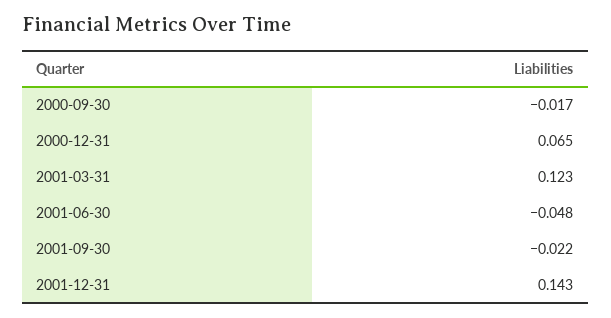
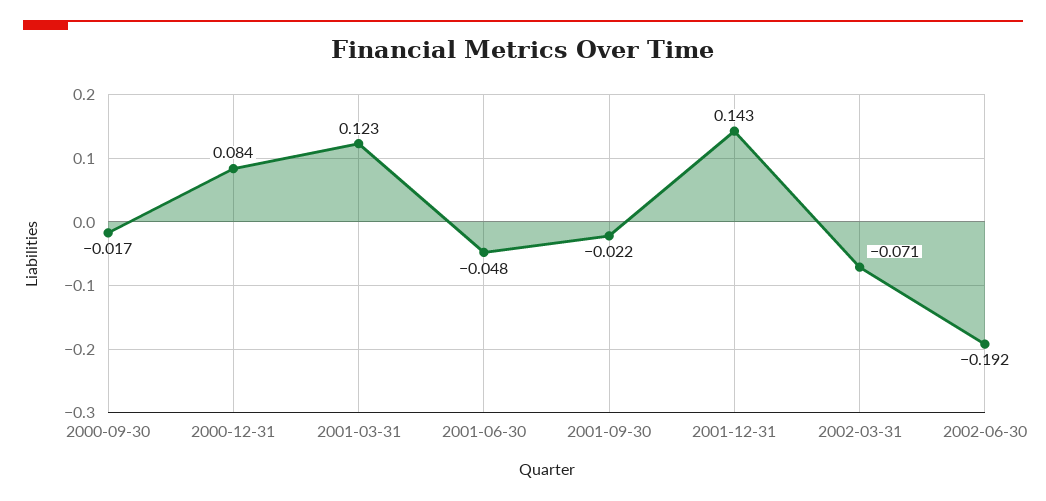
2000-12-31: 0.065 -> 0.084
2002-03-31: none -> -0.071
2002-06-30: none -> -0.192

